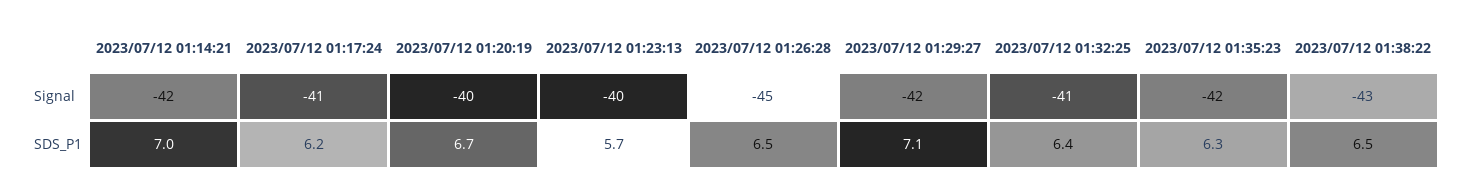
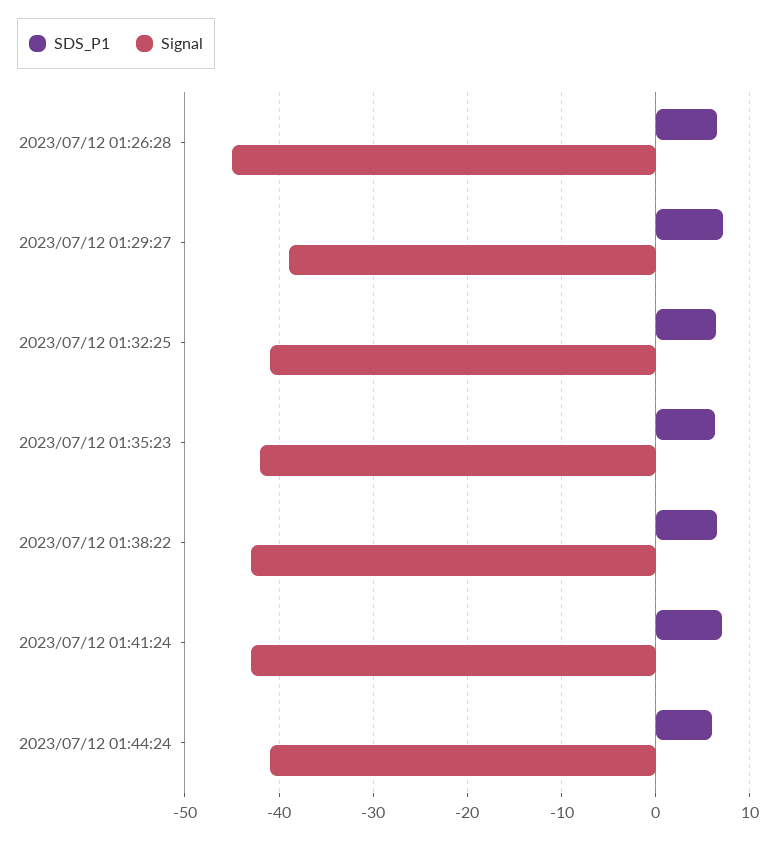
Signal, 2023/07/12 01:14:21: -42 -> none
Signal, 2023/07/12 01:17:24: -41 -> none
Signal, 2023/07/12 01:20:19: -40 -> none
Signal, 2023/07/12 01:23:13: -40 -> none
Signal, 2023/07/12 01:29:27: -42 -> -39
SDS_P1, 2023/07/12 01:14:21: 7 -> none
SDS_P1, 2023/07/12 01:17:24: 6.2 -> none
SDS_P1, 2023/07/12 01:20:19: 6.7 -> none
SDS_P1, 2023/07/12 01:23:13: 5.7 -> none
SDS_P1, 2023/07/12 01:41:24: none -> 7
Signal, 2023/07/12 01:41:24: none -> -43
SDS_P1, 2023/07/12 01:44:24: none -> 6
Signal, 2023/07/12 01:44:24: none -> -41

